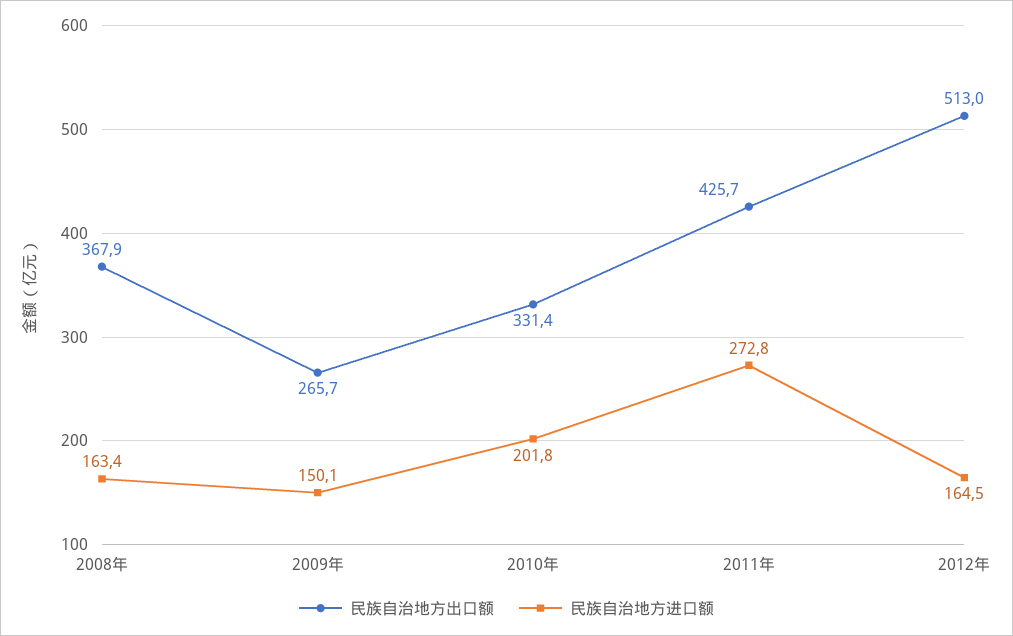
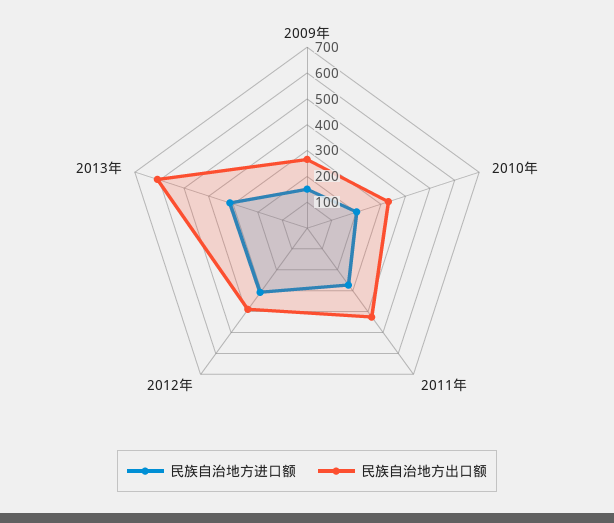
民族自治地方出口额, 2008年: 367.9 -> none
民族自治地方进口额, 2008年: 163.4 -> none
民族自治地方出口额, 2012年: 513 -> 400
民族自治地方进口额, 2012年: 164.5 -> 300
民族自治地方进口额, 2013年: none -> 300
民族自治地方出口额, 2013年: none -> 600

